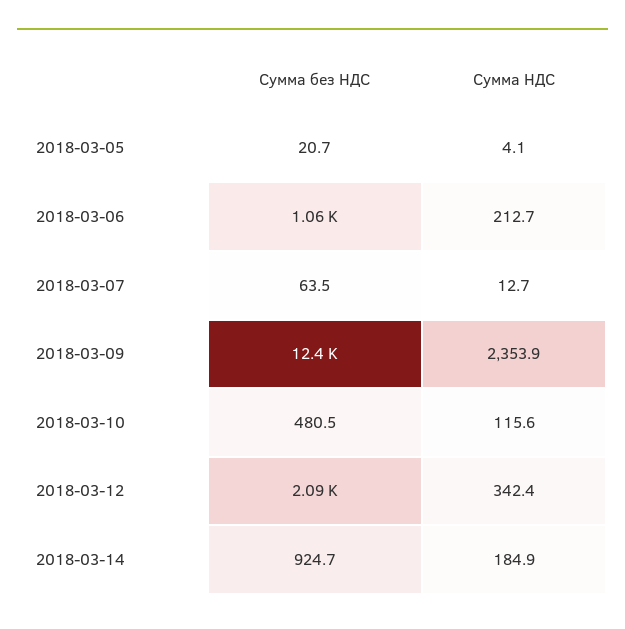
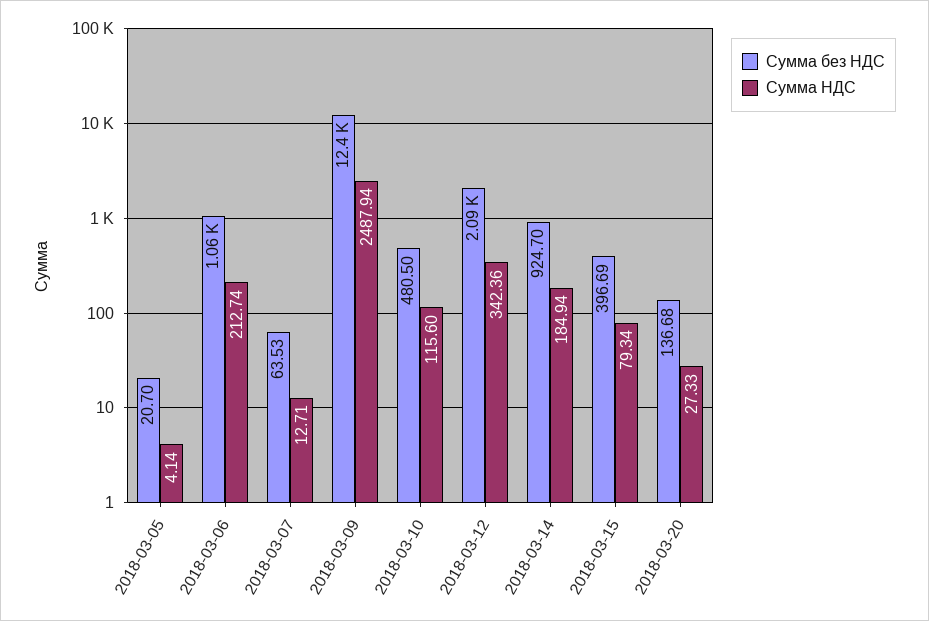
Сумма НДС, 2018-03-09: 2353.9 -> 2487.94
Cумма без НДС, 2018-03-15: none -> 396.69
Сумма НДС, 2018-03-15: none -> 79.34
Cумма без НДС, 2018-03-20: none -> 136.68
Сумма НДС, 2018-03-20: none -> 27.33

